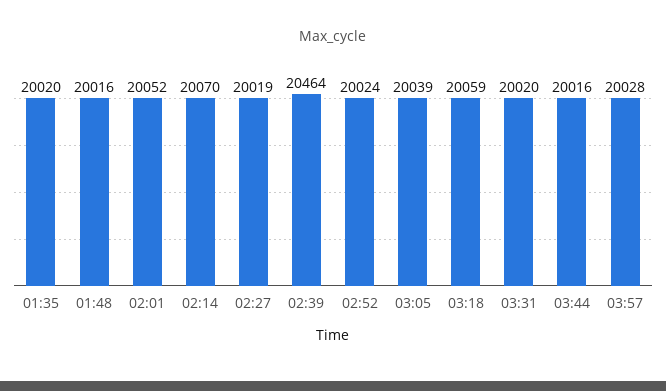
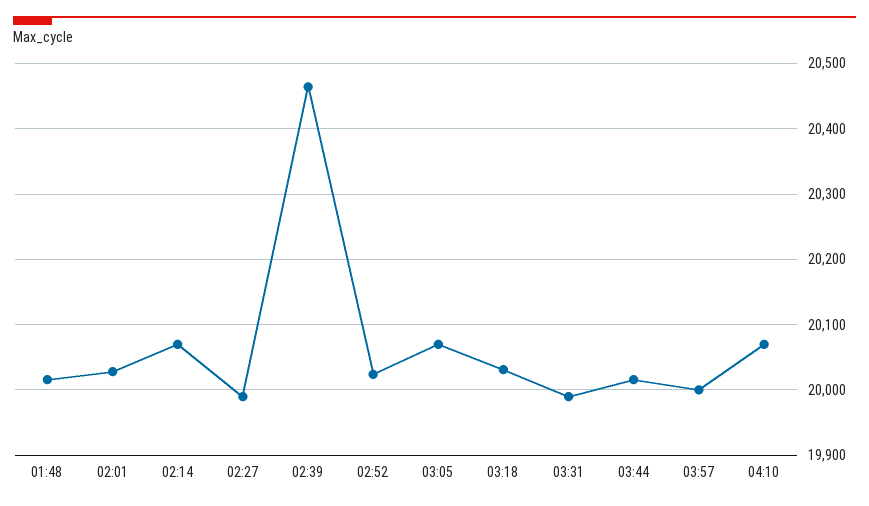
01:35: 20020 -> none
02:01: 20052 -> 20030
02:27: 20019 -> 19990
03:05: 20039 -> 20070
03:18: 20059 -> 20030
03:31: 20020 -> 19990
03:57: 20028 -> 20000
04:10: none -> 20070

